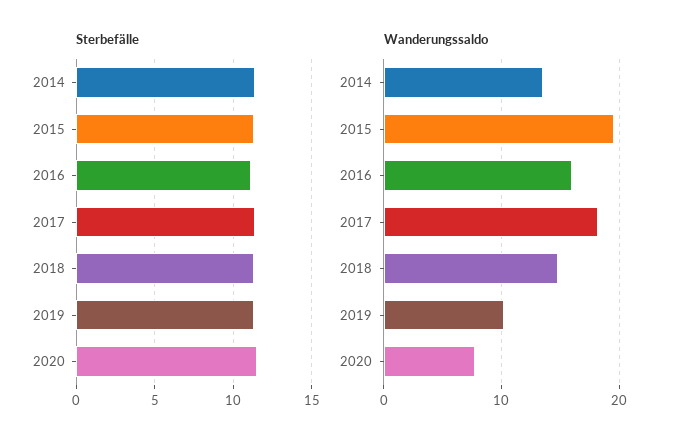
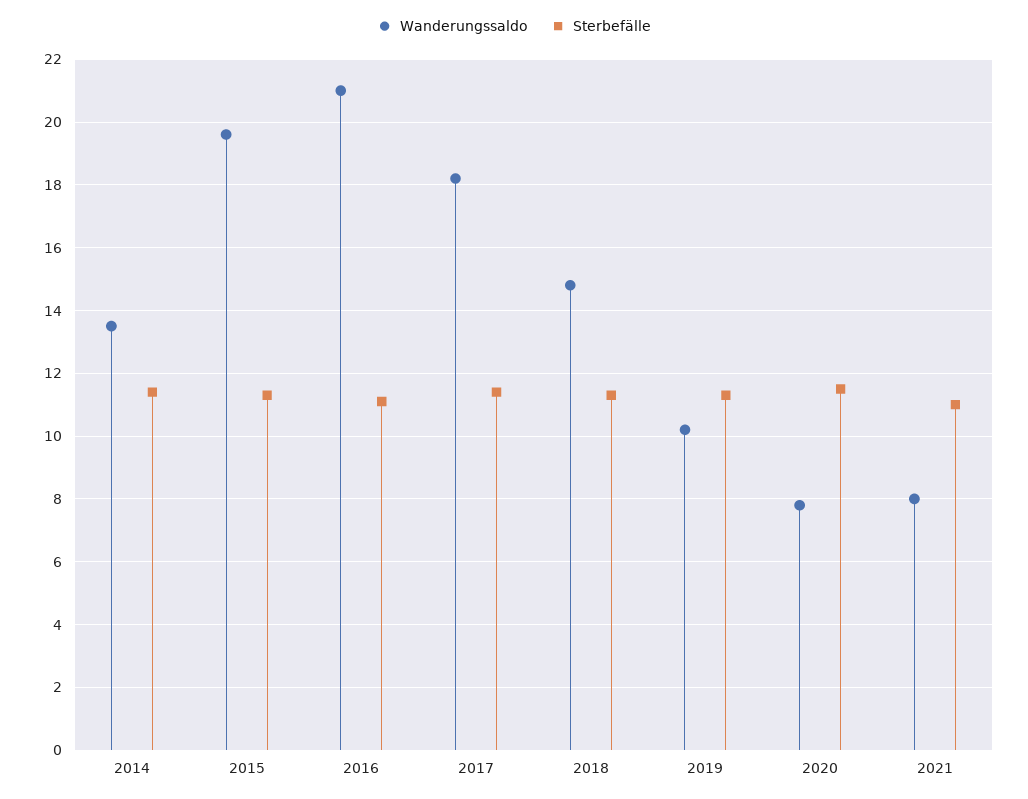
Wanderungssaldo, 2016: 16 -> 21
Wanderungssaldo, 2021: none -> 8
Sterbefälle, 2021: none -> 11

